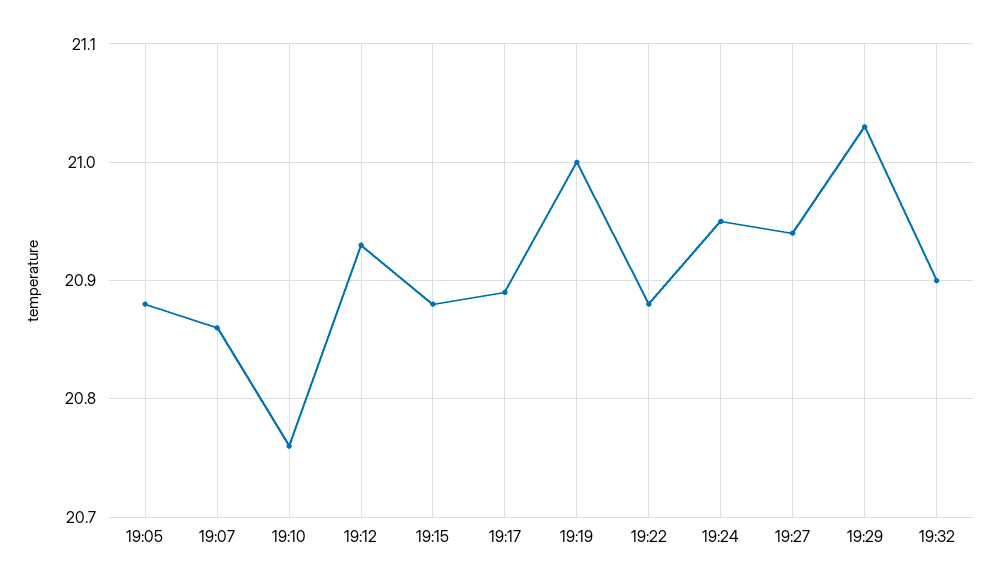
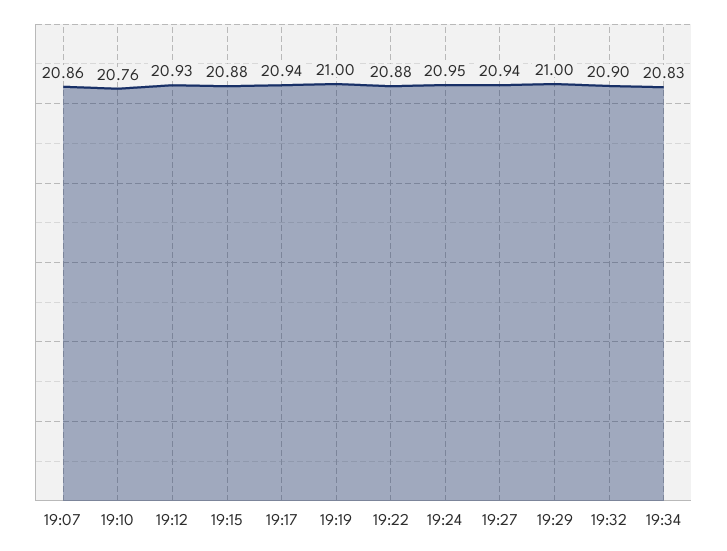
19:05: 20.88 -> none
19:17: 20.89 -> 20.94
19:29: 21.03 -> 21
19:34: none -> 20.83

